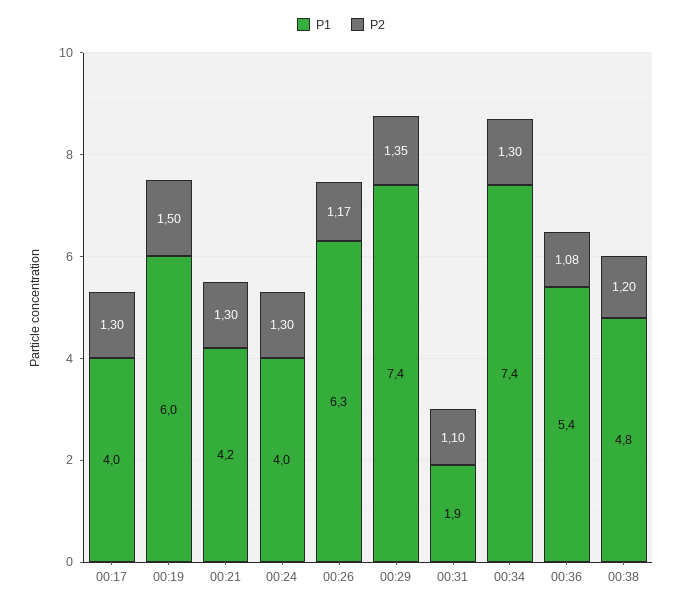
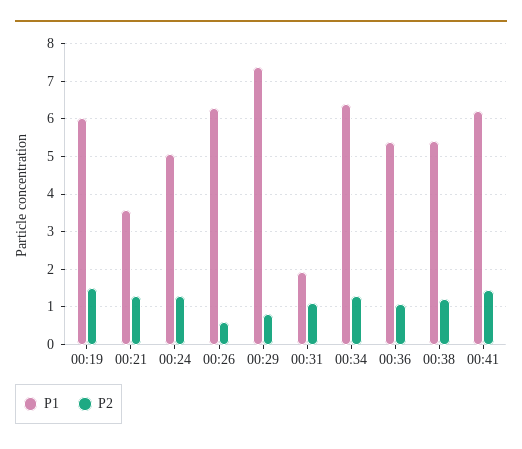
P1, 00:17: 4 -> none
P2, 00:17: 1.3 -> none
P1, 00:21: 4.2 -> 3.6
P1, 00:24: 4 -> 5
P2, 00:26: 1.17 -> 0.6
P2, 00:29: 1.35 -> 0.8
P1, 00:34: 7.4 -> 6.4
P1, 00:38: 4.8 -> 5.4
P1, 00:41: none -> 6.2
P2, 00:41: none -> 1.4

